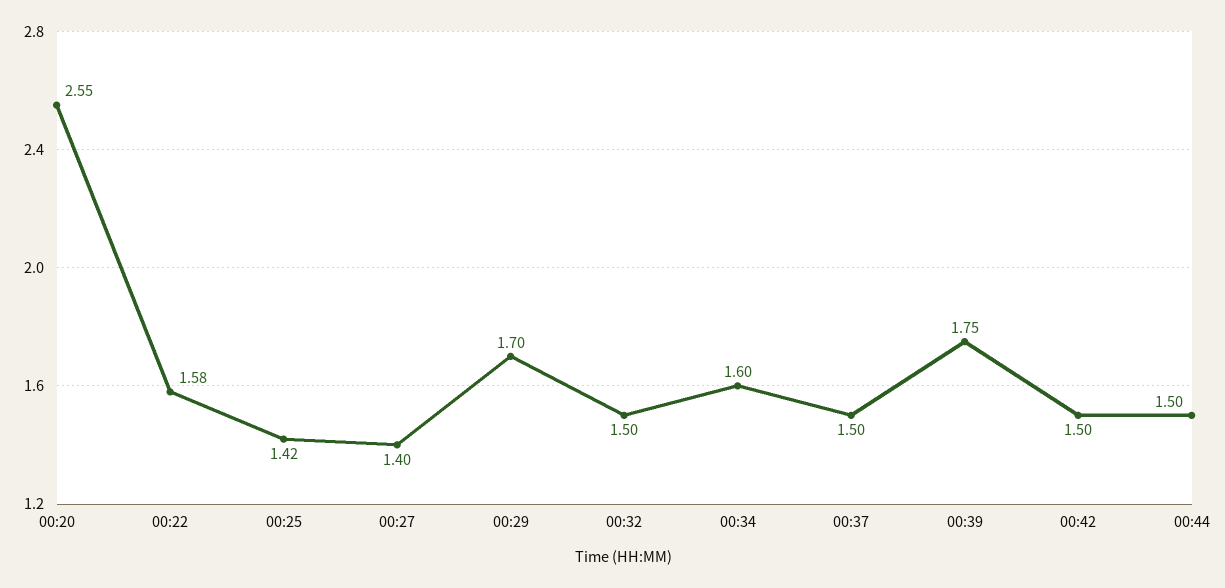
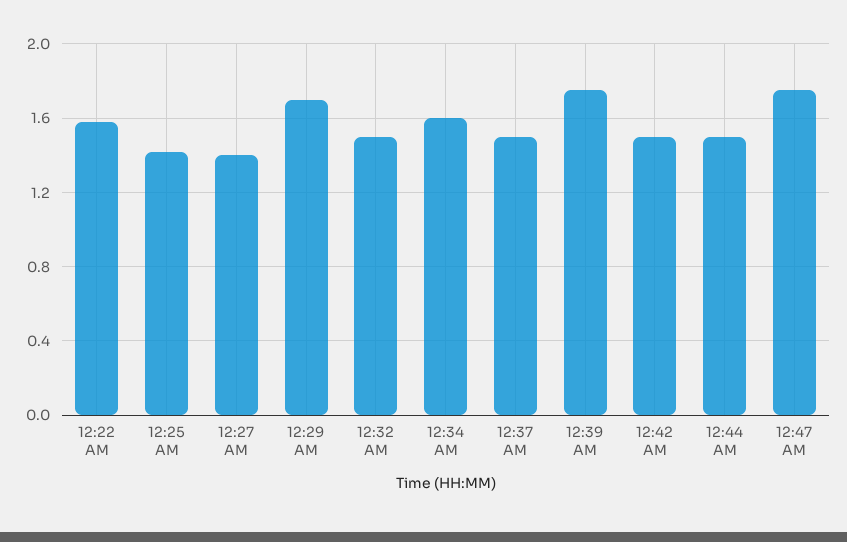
00:20: 2.55 -> none
12:47 AM: none -> 1.75

